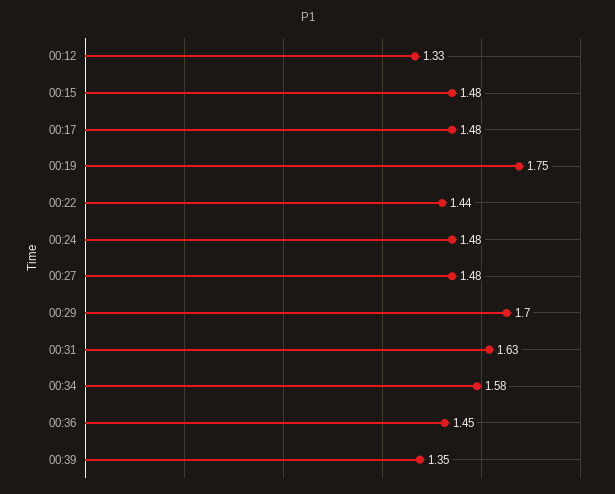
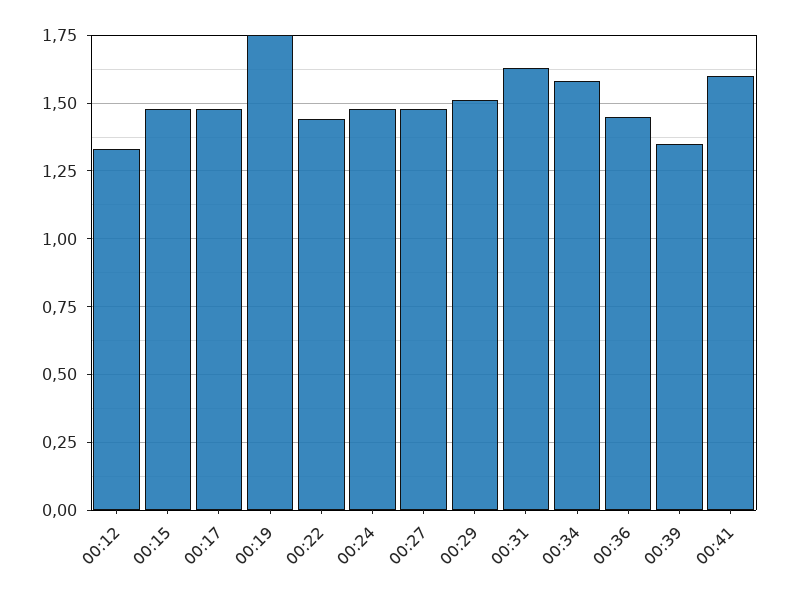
00:29: 1.7 -> 1.5
00:41: none -> 1.6

